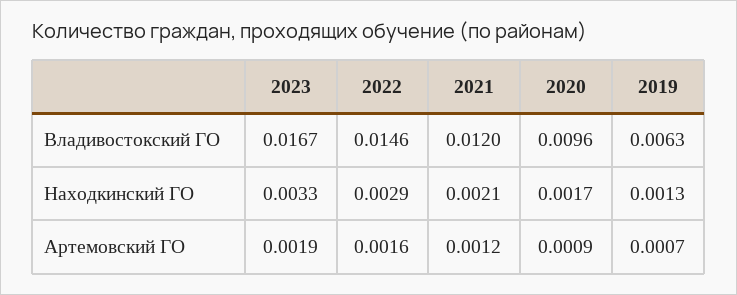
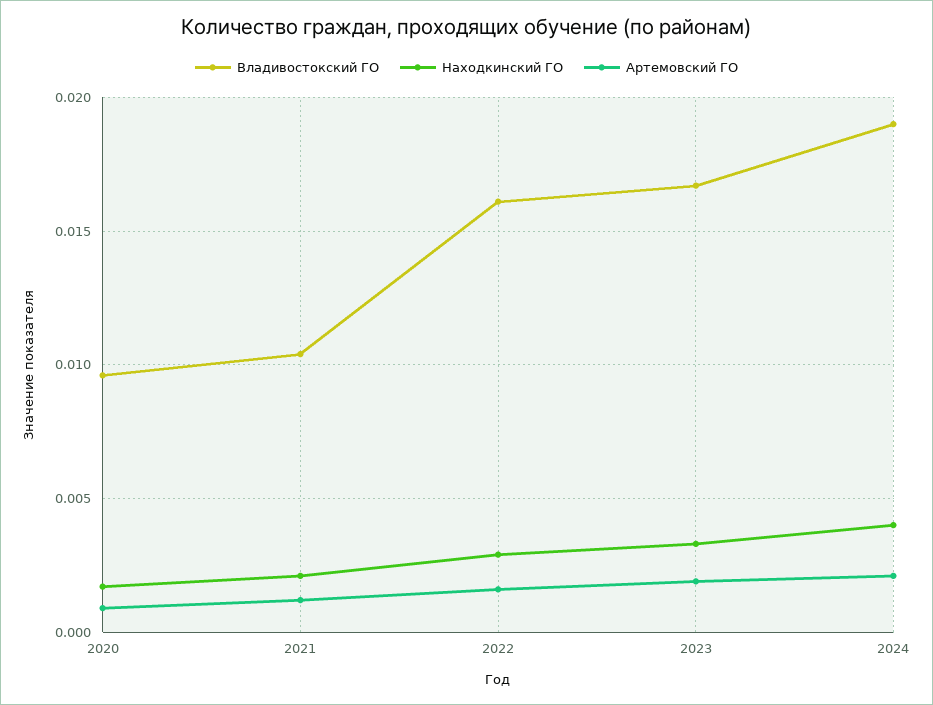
Владивостокский ГО, 2022: 0.0146 -> 0.016
Владивостокский ГО, 2021: 0.012 -> 0.0105
Владивостокский ГО, 2019: 0.0063 -> none
Находкинский ГО, 2019: 0.0013 -> none
Артемовский ГО, 2019: 0.0007 -> none
Владивостокский ГО, 2024: none -> 0.019
Находкинский ГО, 2024: none -> 0.004
Артемовский ГО, 2024: none -> 0.002

